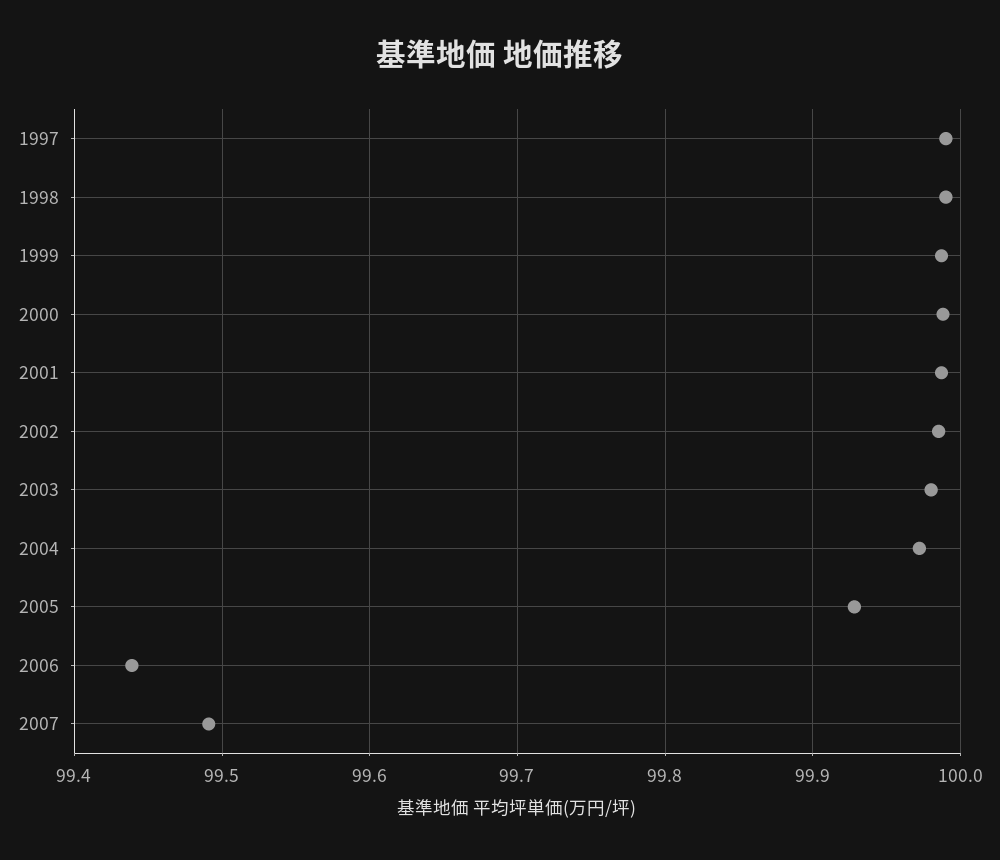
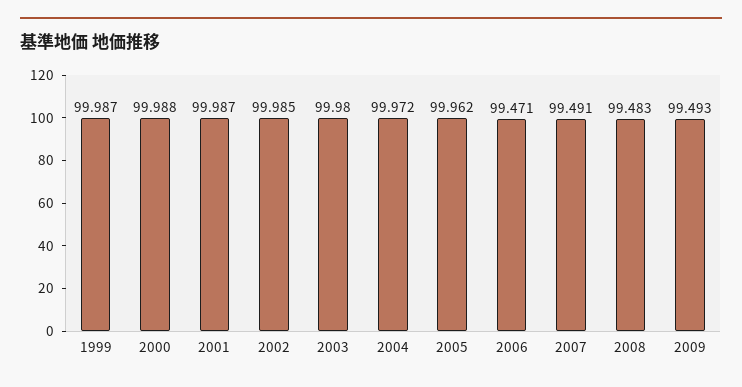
1997: 99.99 -> none
1998: 99.99 -> none
2005: 99.93 -> 99.962
2006: 99.44 -> 99.471
2008: none -> 99.483
2009: none -> 99.493

